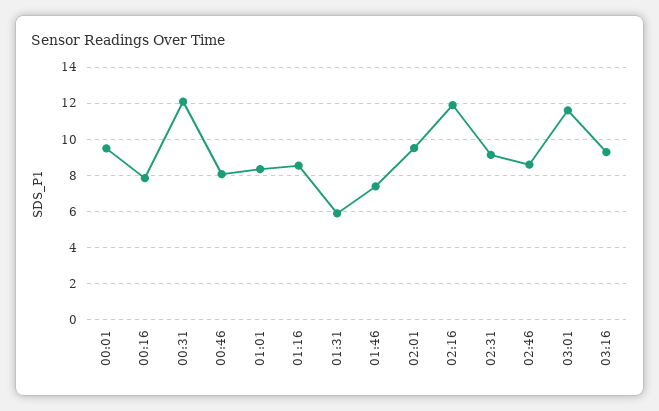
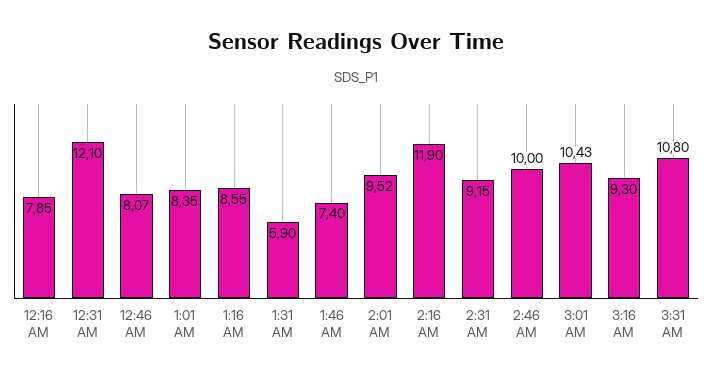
00:01: 9.5 -> none
02:46: 8.5 -> 10
03:01: 11.5 -> 10.43
3:31 AM: none -> 10.8

